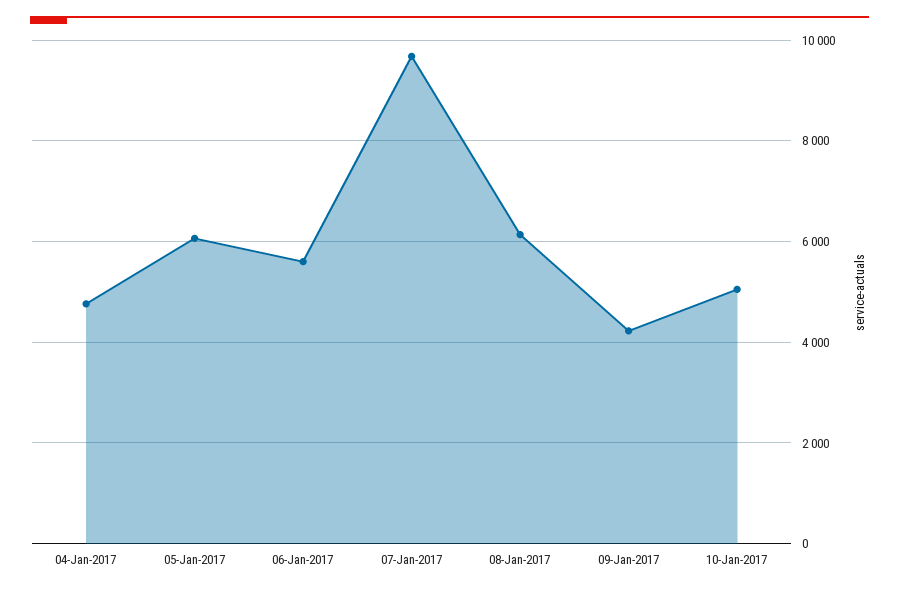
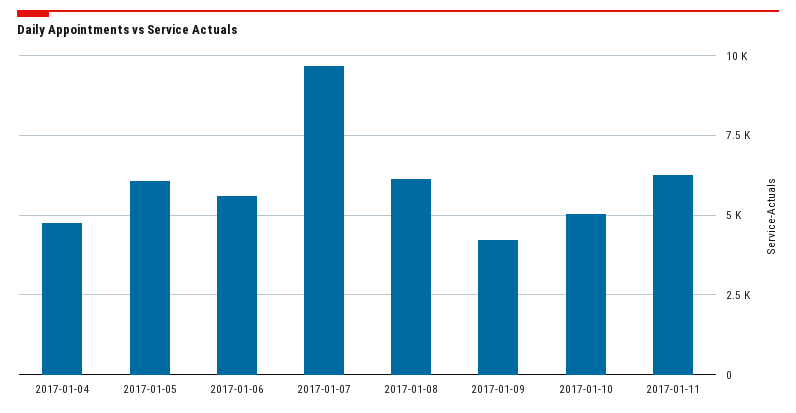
2017-01-11: none -> 6250

